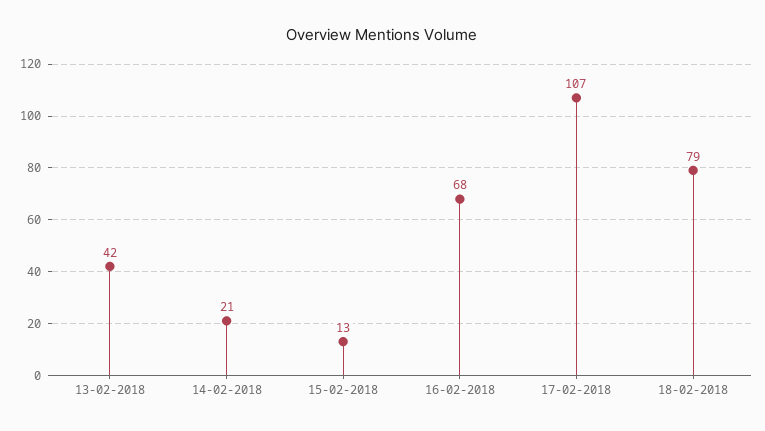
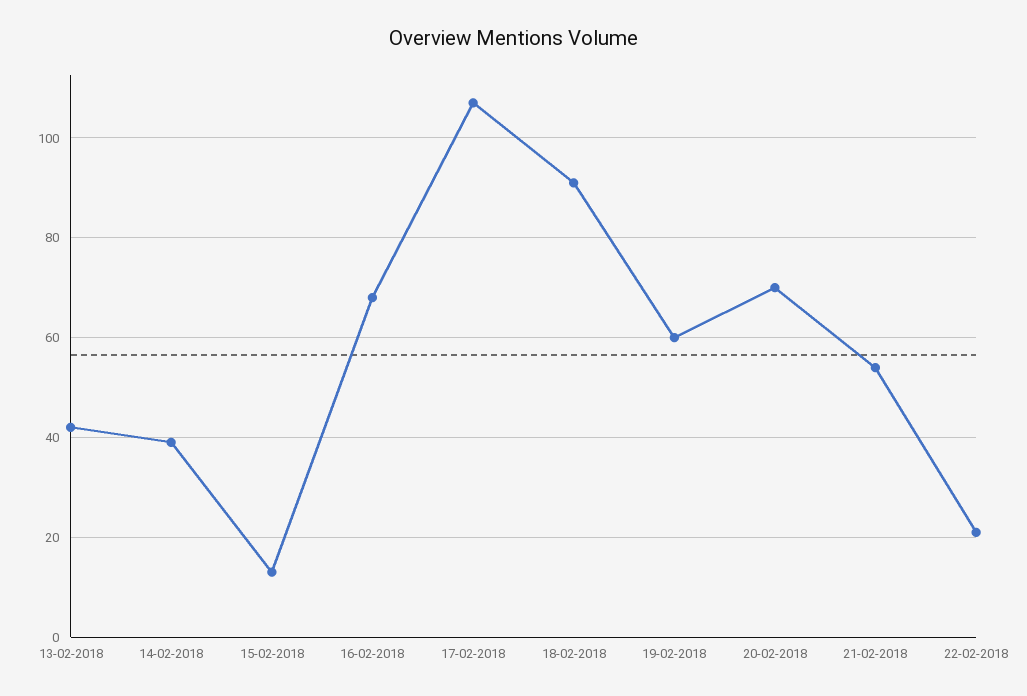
14-02-2018: 21 -> 40
18-02-2018: 79 -> 90
19-02-2018: none -> 60
20-02-2018: none -> 70
21-02-2018: none -> 55
22-02-2018: none -> 20

